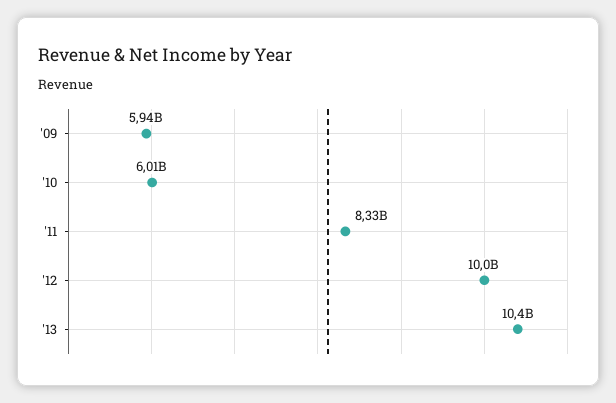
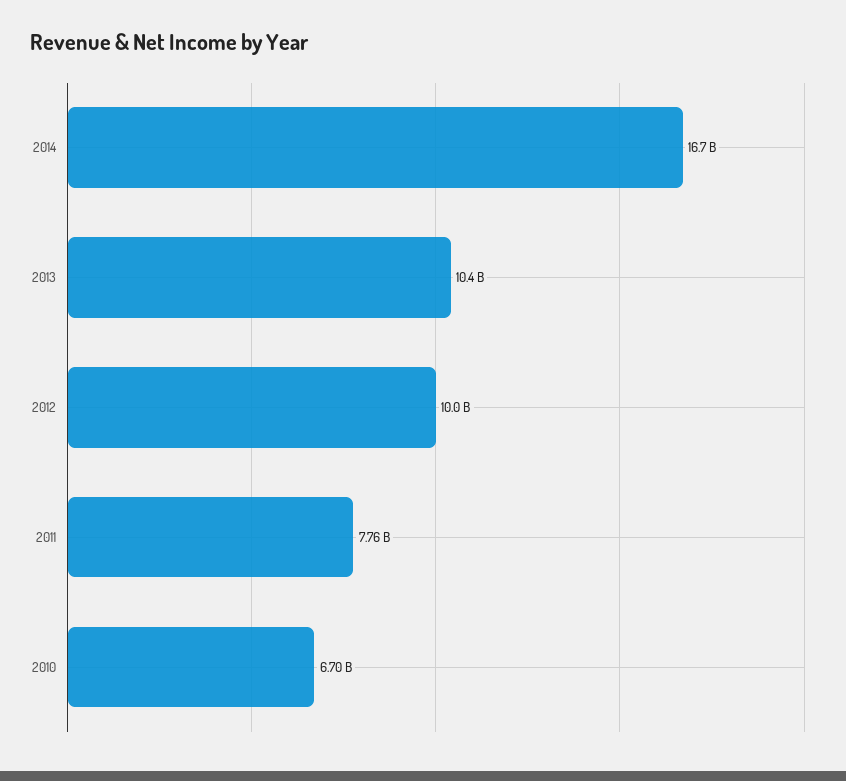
'09: 5940000000 -> none
'10: 6010000000 -> 6700000000
'11: 8330000000 -> 7760000000
2014: none -> 16700000000

